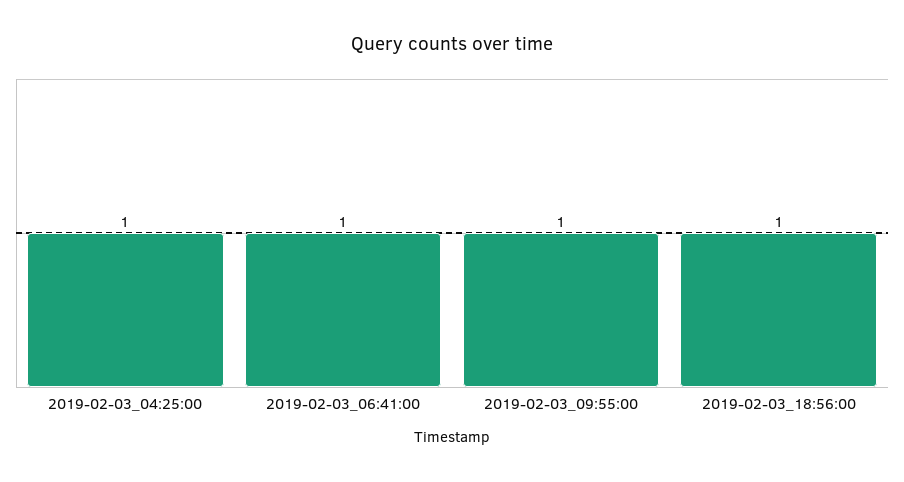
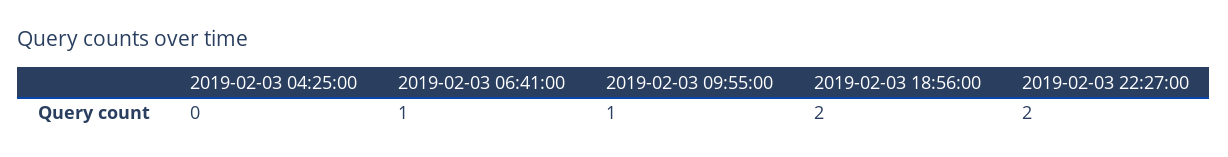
2019-02-03_04:25:00: 1 -> 0
2019-02-03_18:56:00: 1 -> 2
2019-02-03 22:27:00: none -> 2

